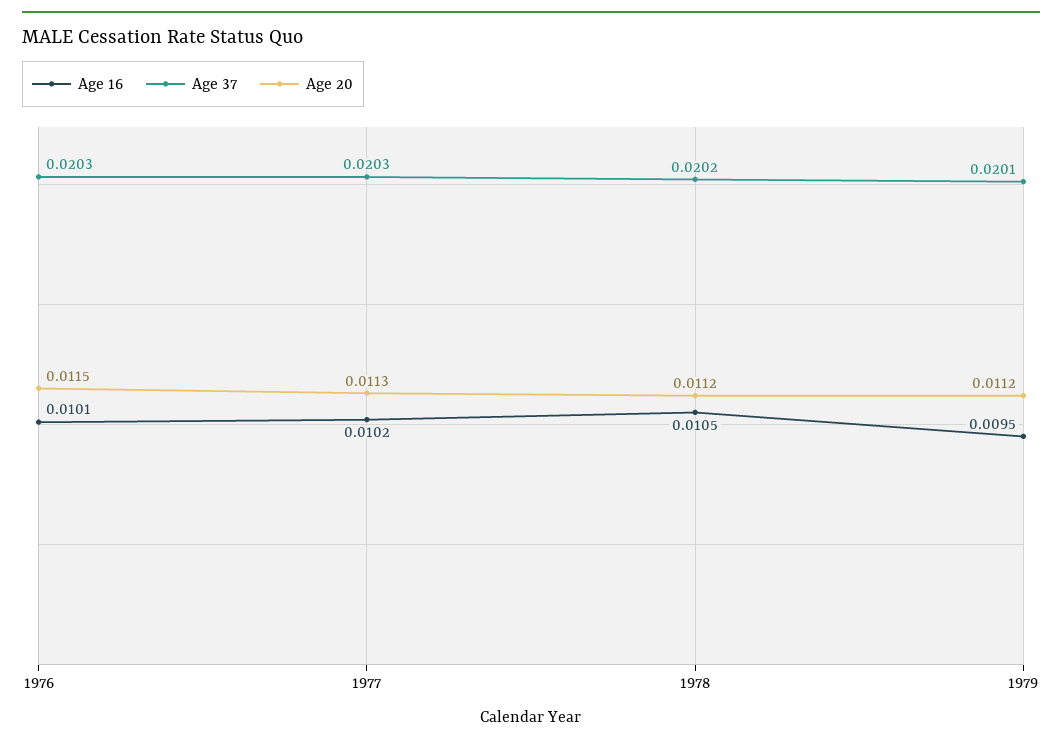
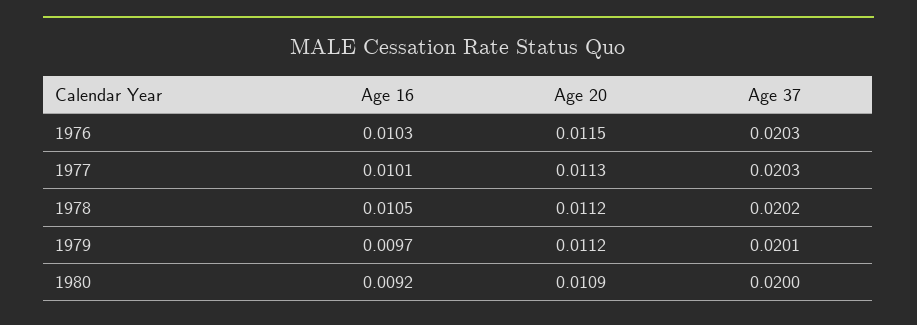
Age 16, 1976: 0.0101 -> 0.0103
Age 16, 1977: 0.0102 -> 0.0101
Age 16, 1979: 0.0095 -> 0.0097
Age 16, 1980: none -> 0.0092
Age 20, 1980: none -> 0.0109
Age 37, 1980: none -> 0.02

